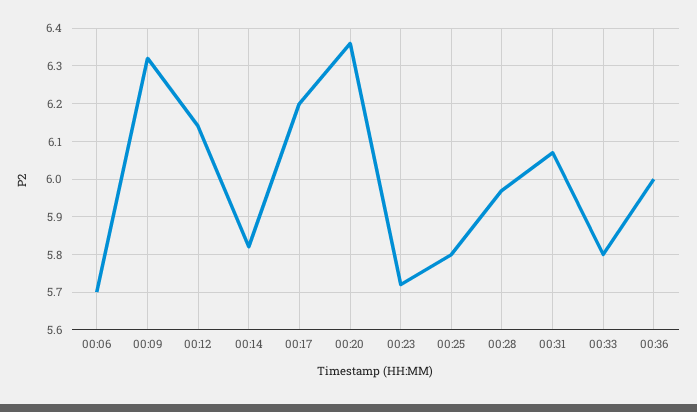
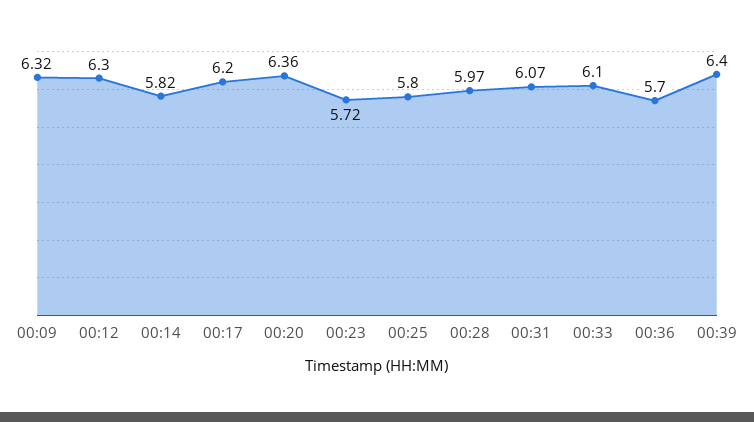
00:06: 5.7 -> none
00:12: 6.15 -> 6.3
00:33: 5.8 -> 6.1
00:36: 6 -> 5.7
00:39: none -> 6.4

